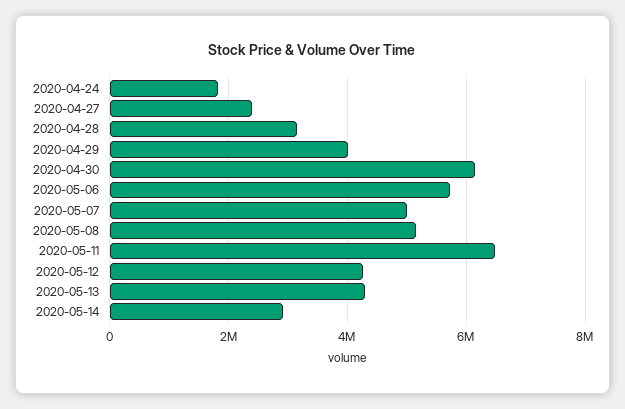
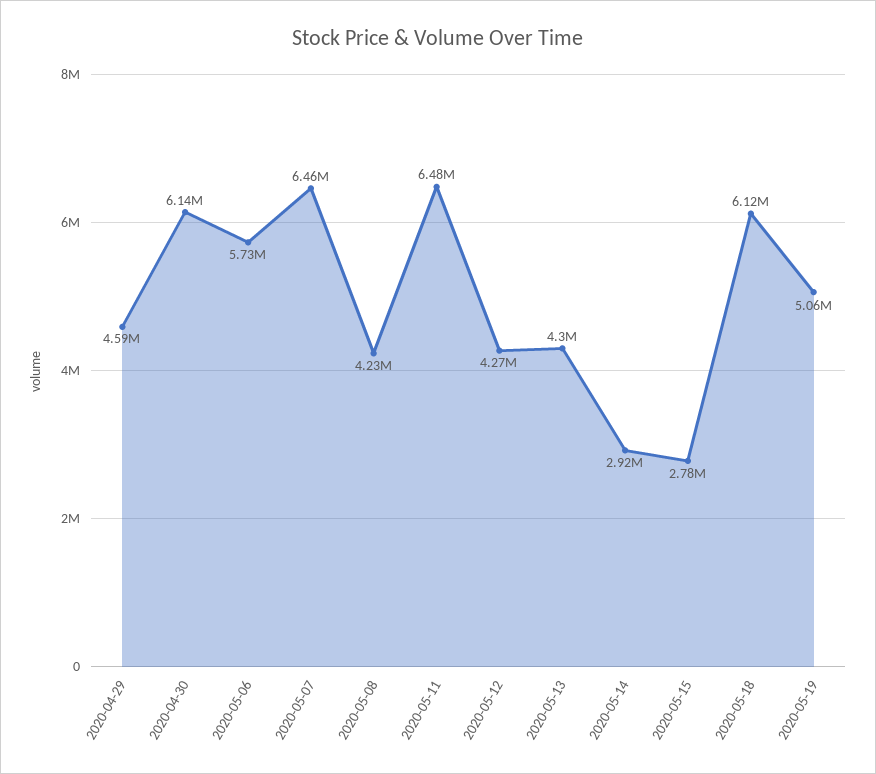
2020-04-24: 1800000 -> none
2020-04-27: 2400000 -> none
2020-04-28: 3200000 -> none
2020-04-29: 4000000 -> 4590000
2020-05-07: 5000000 -> 6460000
2020-05-08: 5200000 -> 4230000
2020-05-15: none -> 2780000
2020-05-18: none -> 6120000
2020-05-19: none -> 5060000

